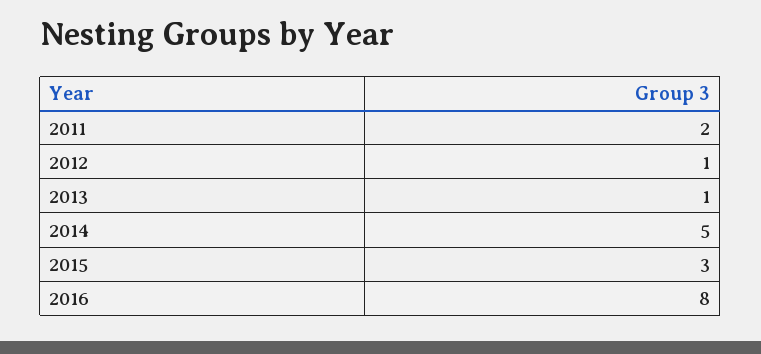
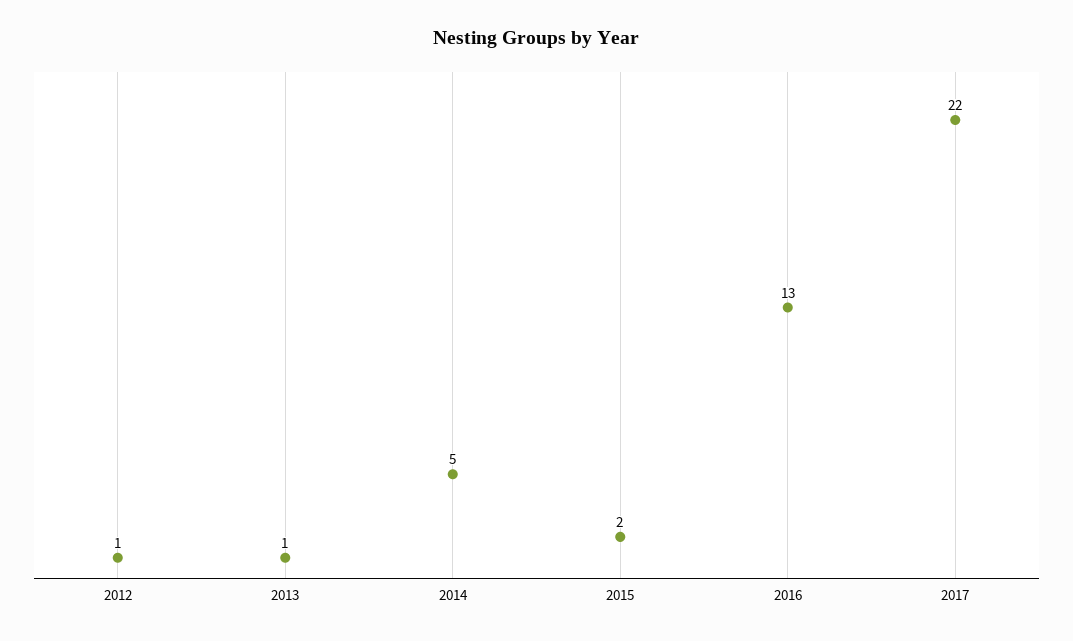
2011: 2 -> none
2015: 3 -> 2
2016: 8 -> 13
2017: none -> 22

